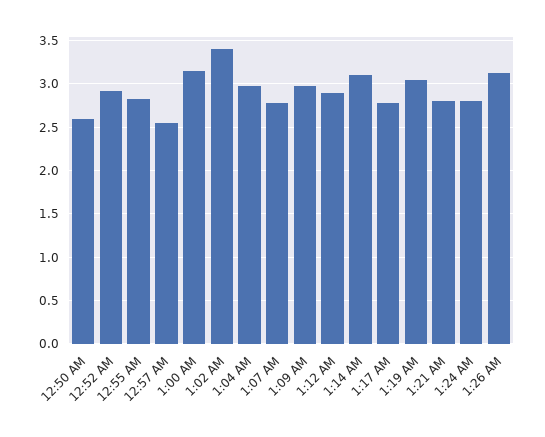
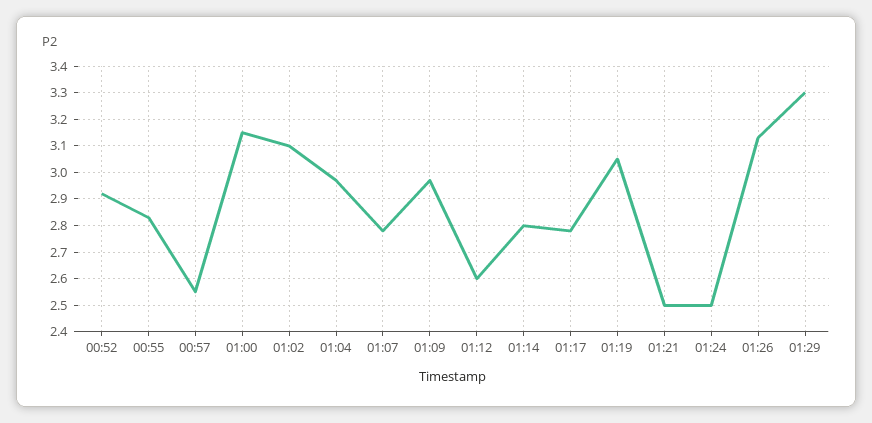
12:50 AM: 2.6 -> none
1:02 AM: 3.4 -> 3.1
1:12 AM: 2.9 -> 2.6
1:14 AM: 3.1 -> 2.8
1:21 AM: 2.8 -> 2.5
1:24 AM: 2.8 -> 2.5
01:29: none -> 3.3

